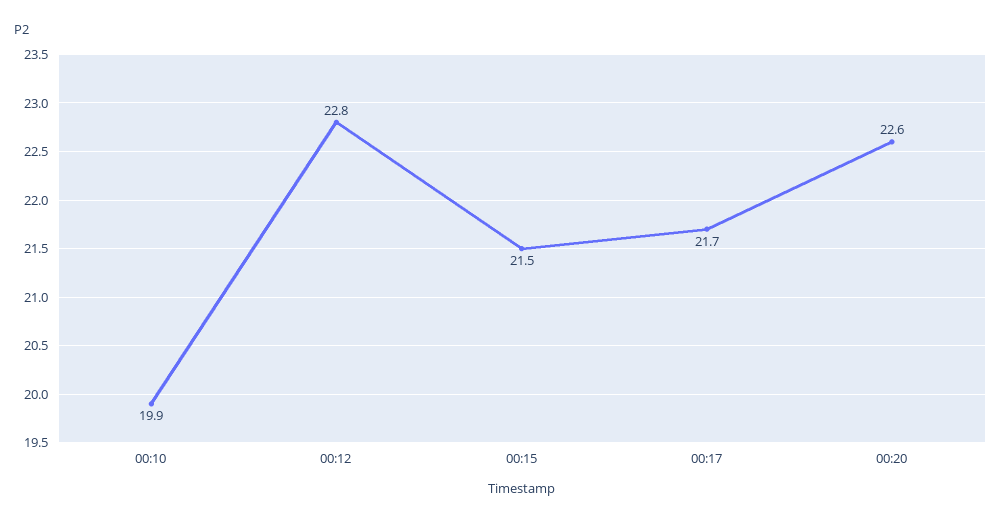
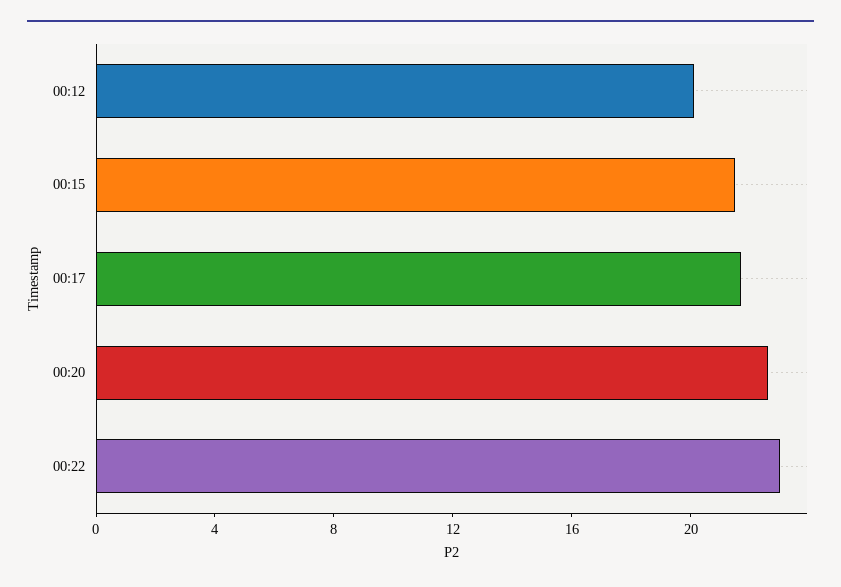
00:10: 19.9 -> none
00:12: 22.8 -> 20
00:22: none -> 23

